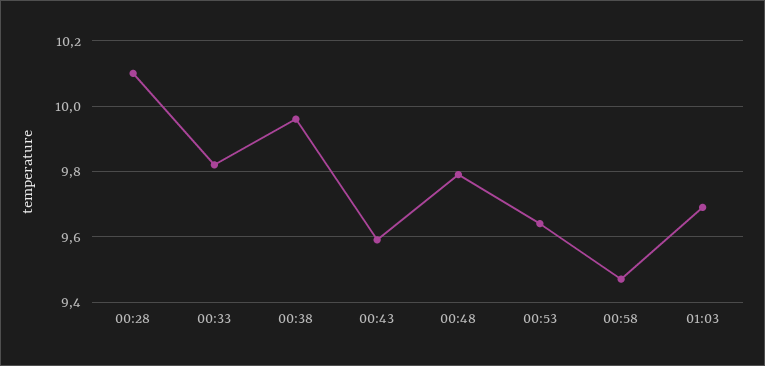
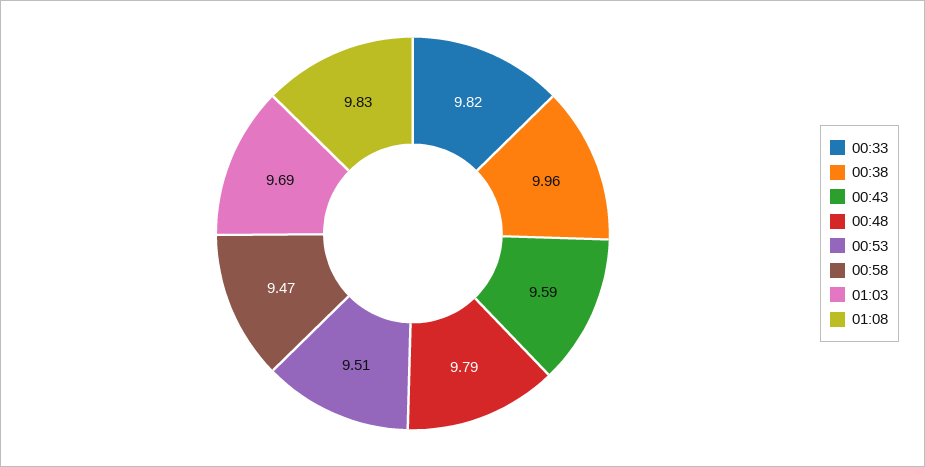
00:28: 10.1 -> none
00:53: 9.65 -> 9.51
01:08: none -> 9.83

